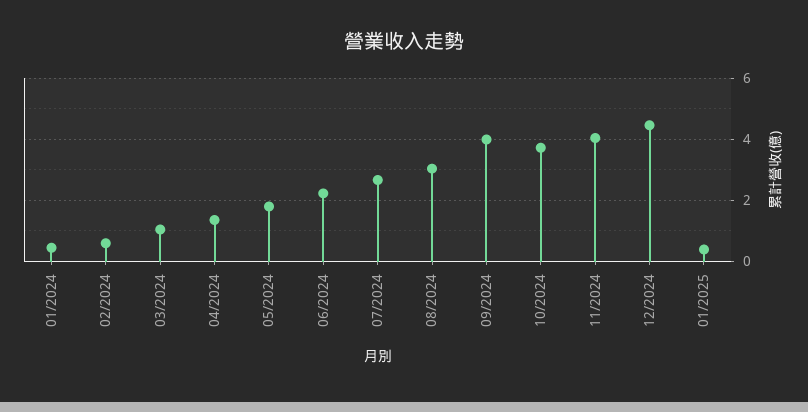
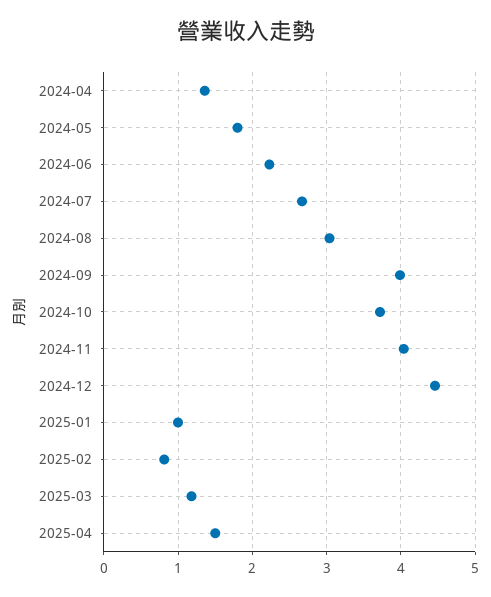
01/2024: 0.4 -> none
02/2024: 0.6 -> none
03/2024: 1 -> none
01/2025: 0.4 -> 1
2025-02: none -> 0.8
2025-03: none -> 1.2
2025-04: none -> 1.5

